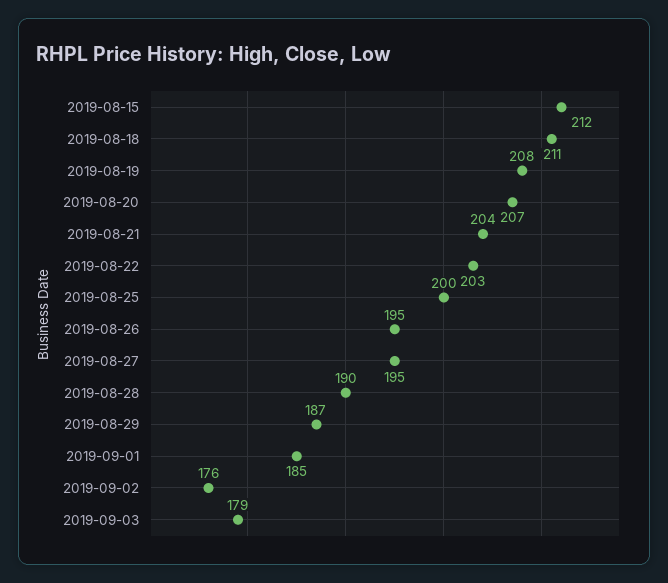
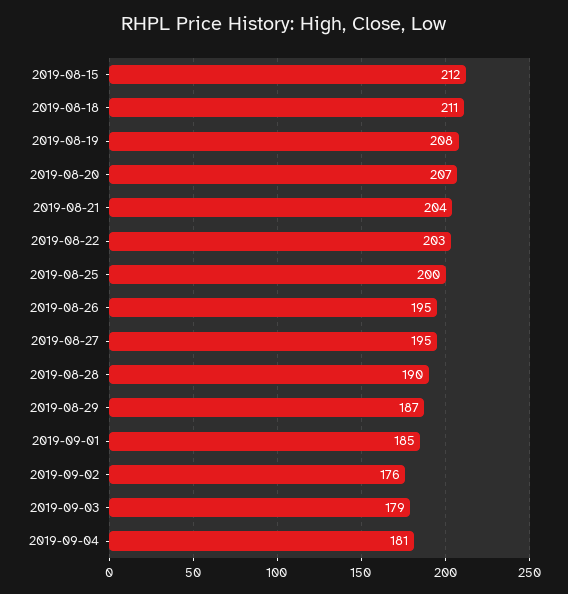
2019-09-04: none -> 181

